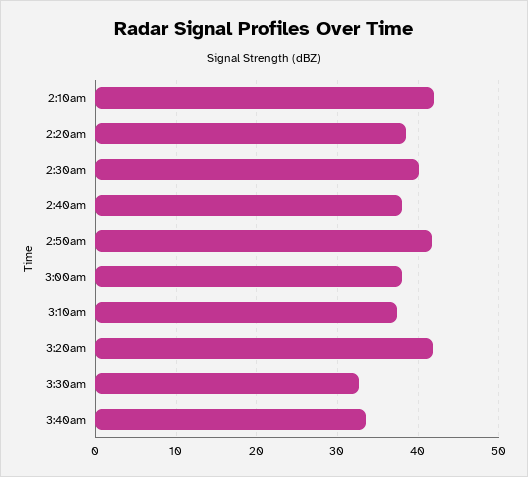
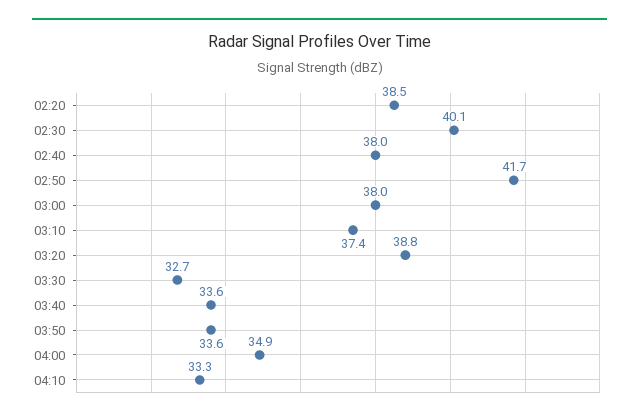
2:10am: 42 -> none
3:20am: 42 -> 38.8
03:50: none -> 33.6
04:00: none -> 34.9
04:10: none -> 33.3

